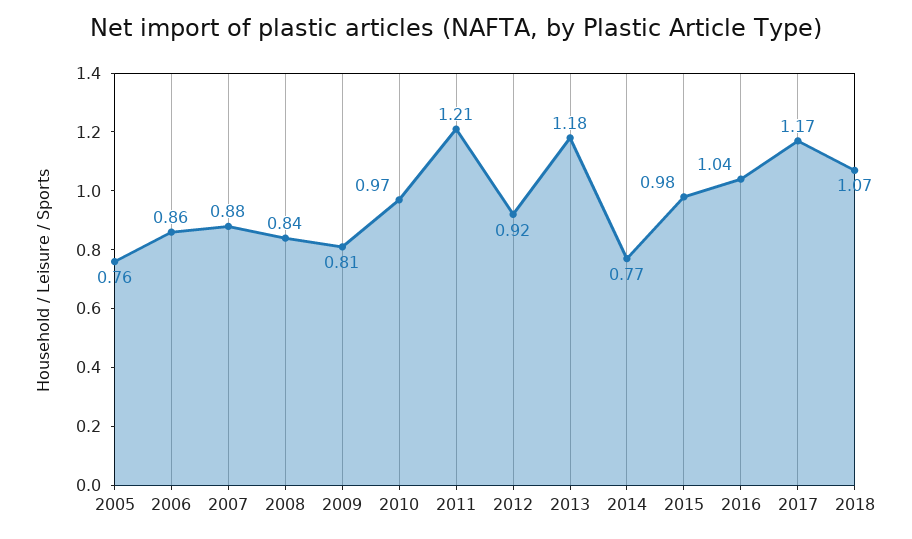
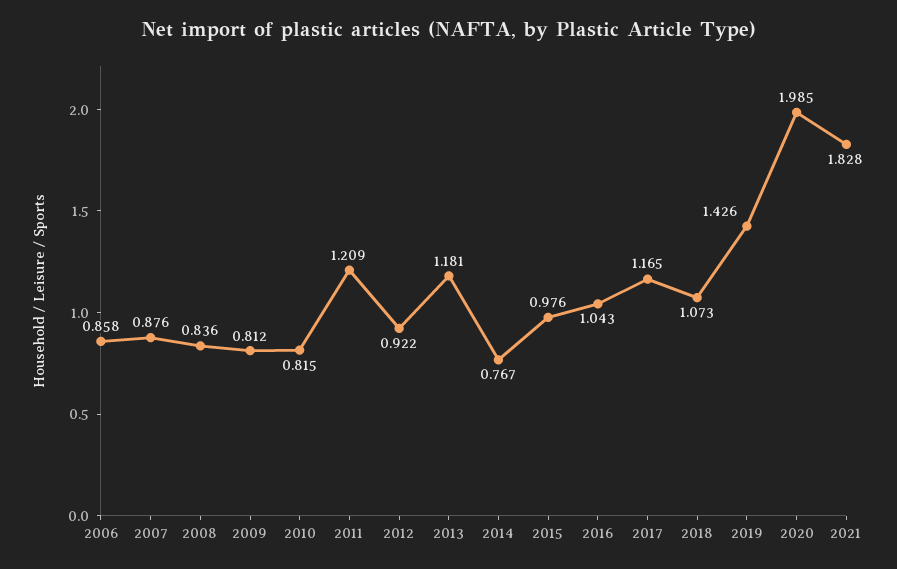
2005: 0.76 -> none
2010: 0.97 -> 0.815
2019: none -> 1.426
2020: none -> 1.985
2021: none -> 1.828

